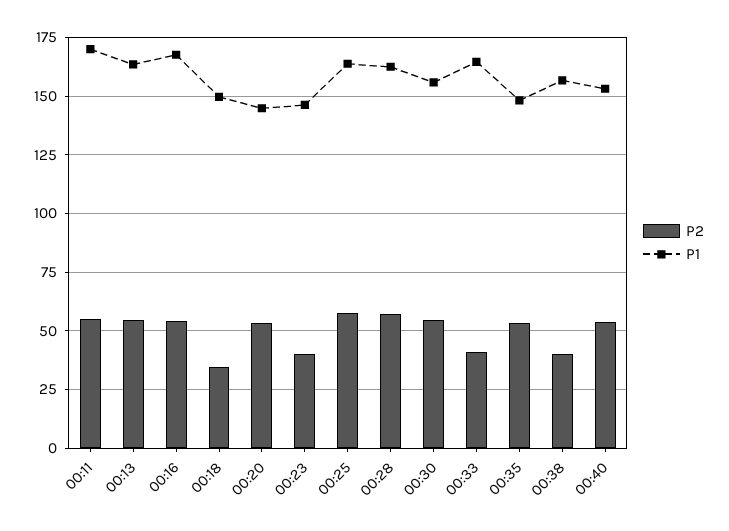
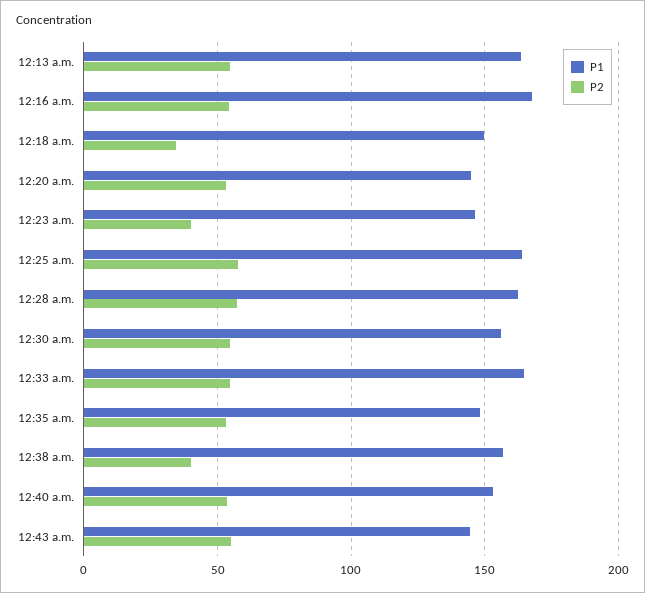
P2, 00:11: 55 -> none
P1, 00:11: 170 -> none
P2, 00:33: 40 -> 55
P1, 12:43 a.m.: none -> 145
P2, 12:43 a.m.: none -> 55

